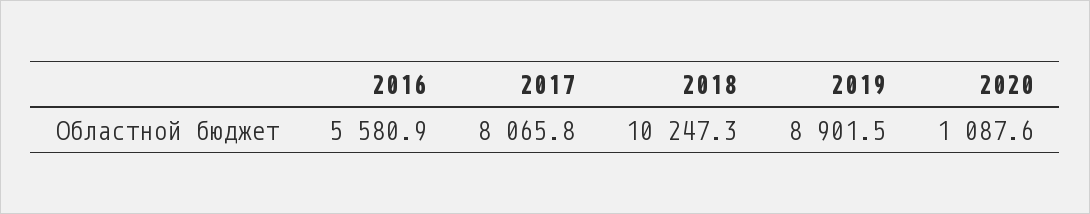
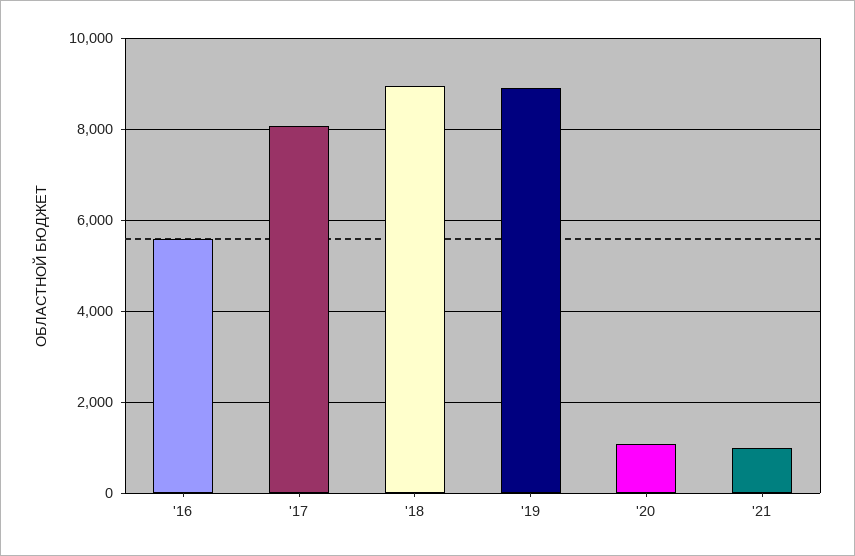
2018: 10247.3 -> 9000
'21: none -> 1000

